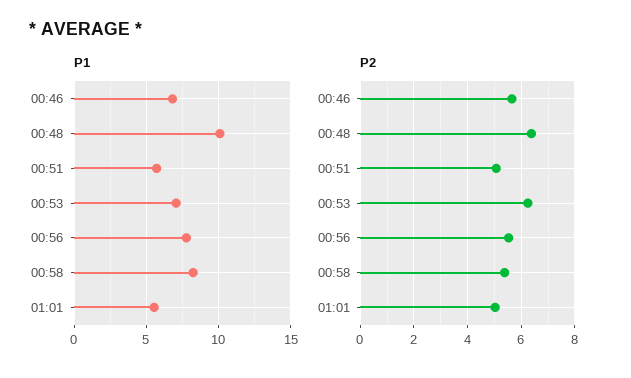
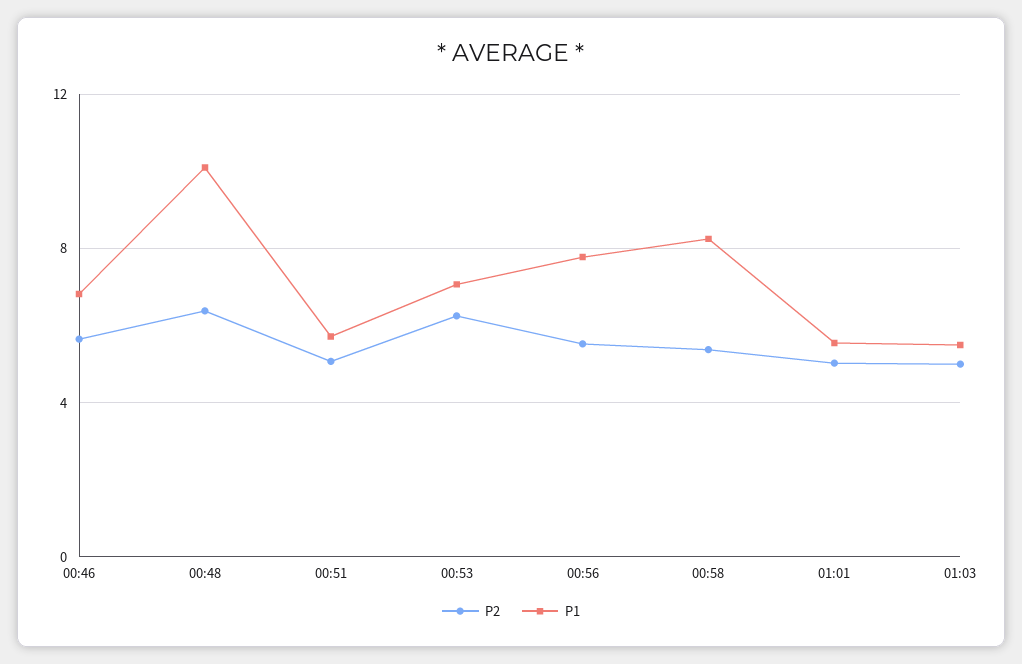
P2, 01:03: none -> 5
P1, 01:03: none -> 5.5

